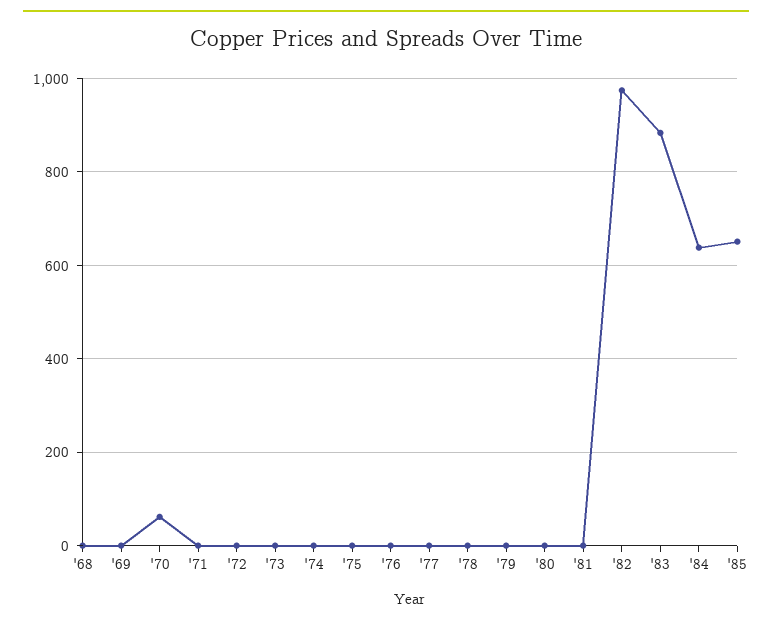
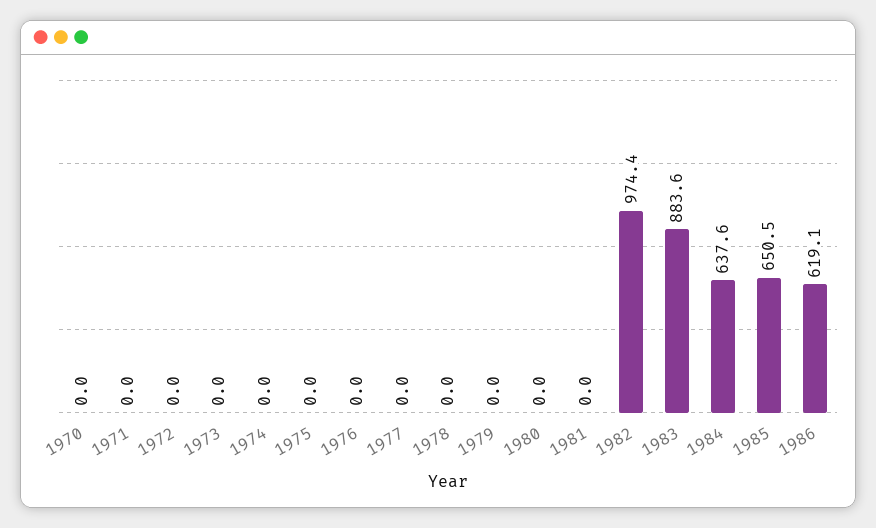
'68: 0 -> none
'69: 0 -> none
'70: 60 -> 0
1986: none -> 619.1

